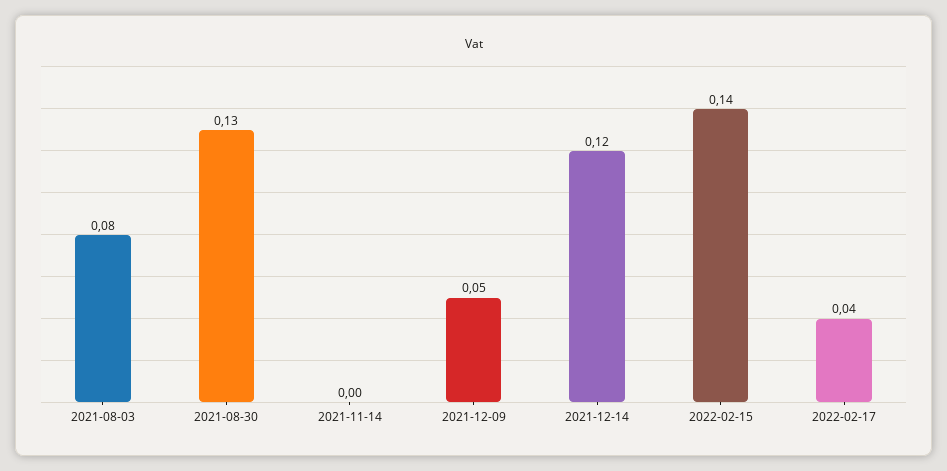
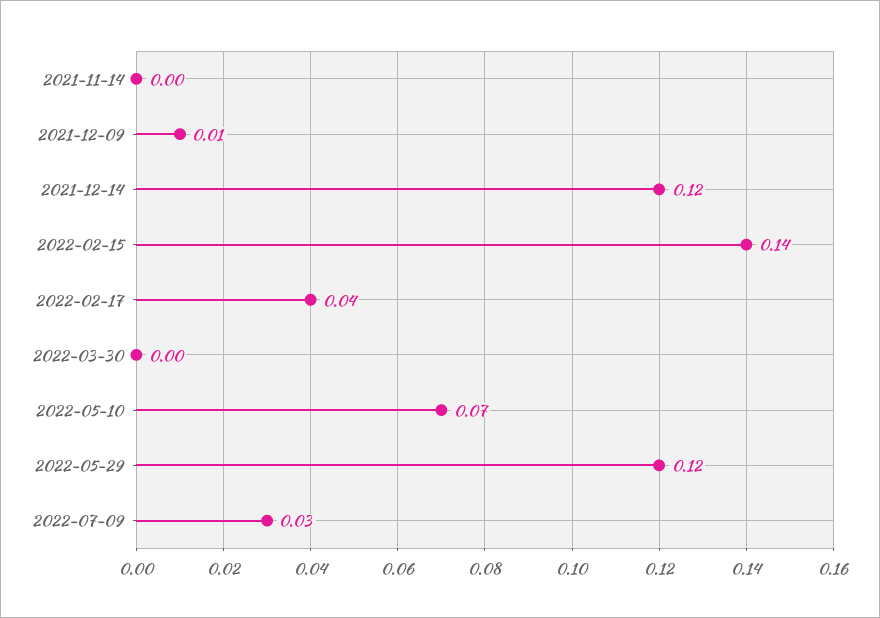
2021-08-03: 0.08 -> none
2021-08-30: 0.13 -> none
2021-12-09: 0.05 -> 0.01
2022-03-30: none -> 0
2022-05-10: none -> 0.07
2022-05-29: none -> 0.12
2022-07-09: none -> 0.03

